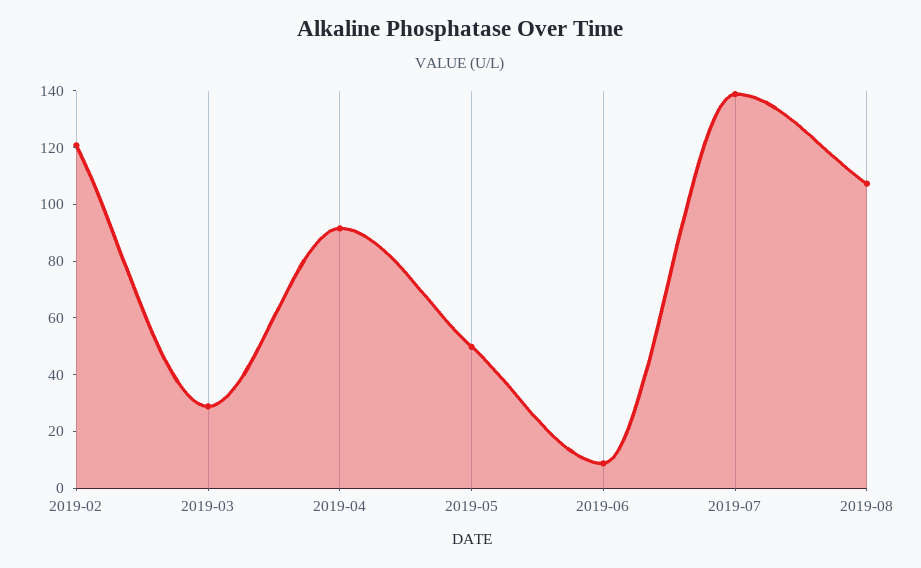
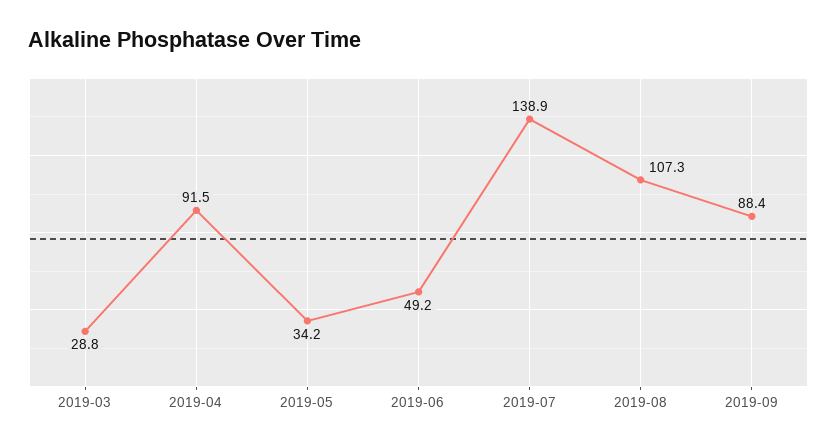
2019-02: 120 -> none
2019-05: 50 -> 34.2
2019-06: 10 -> 49.2
2019-09: none -> 88.4

